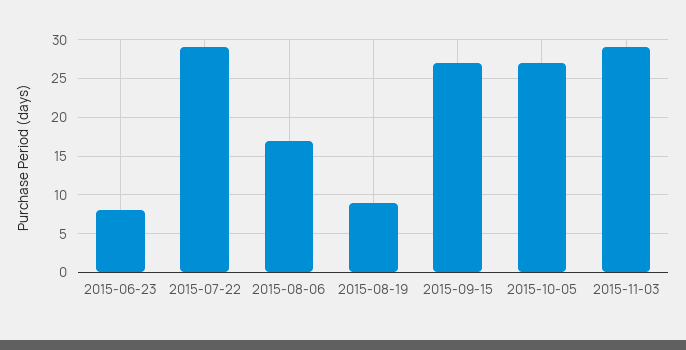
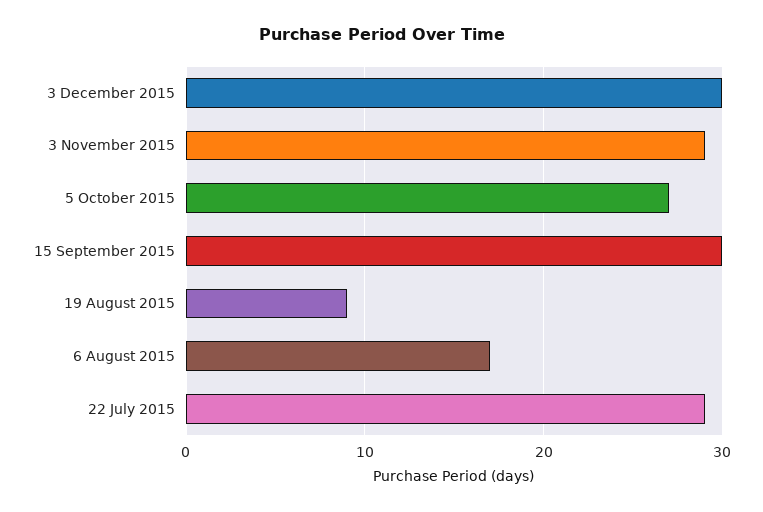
2015-06-23: 8 -> none
2015-09-15: 27 -> 30
3 December 2015: none -> 30

